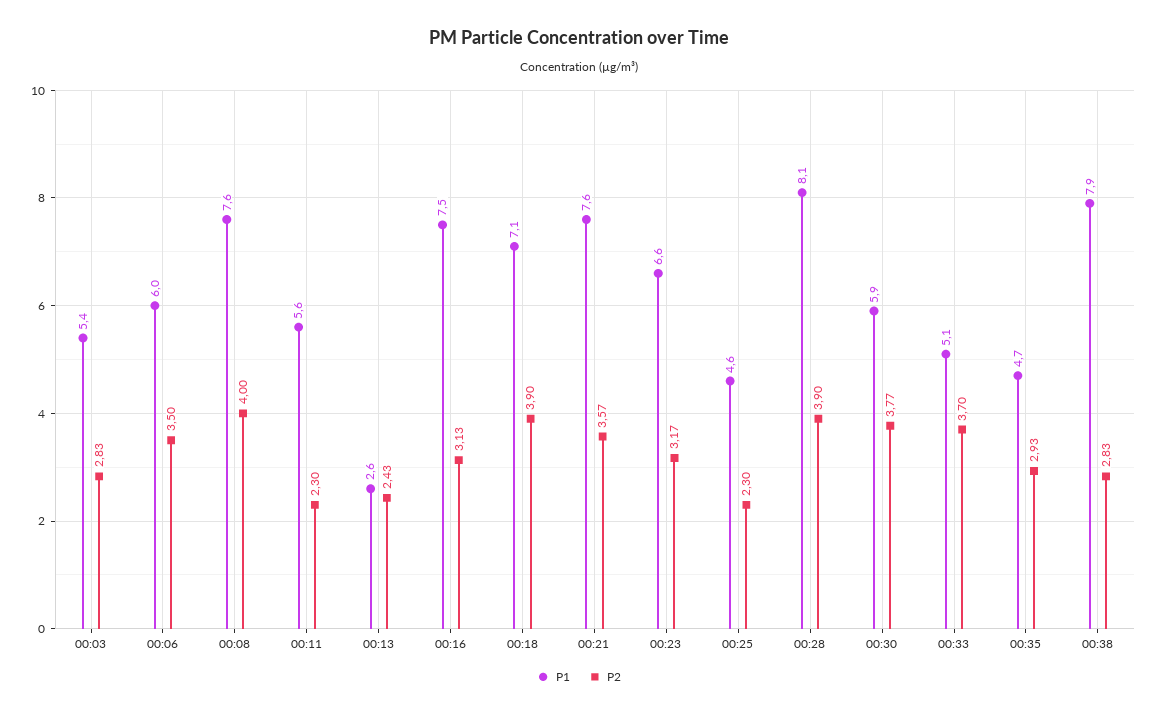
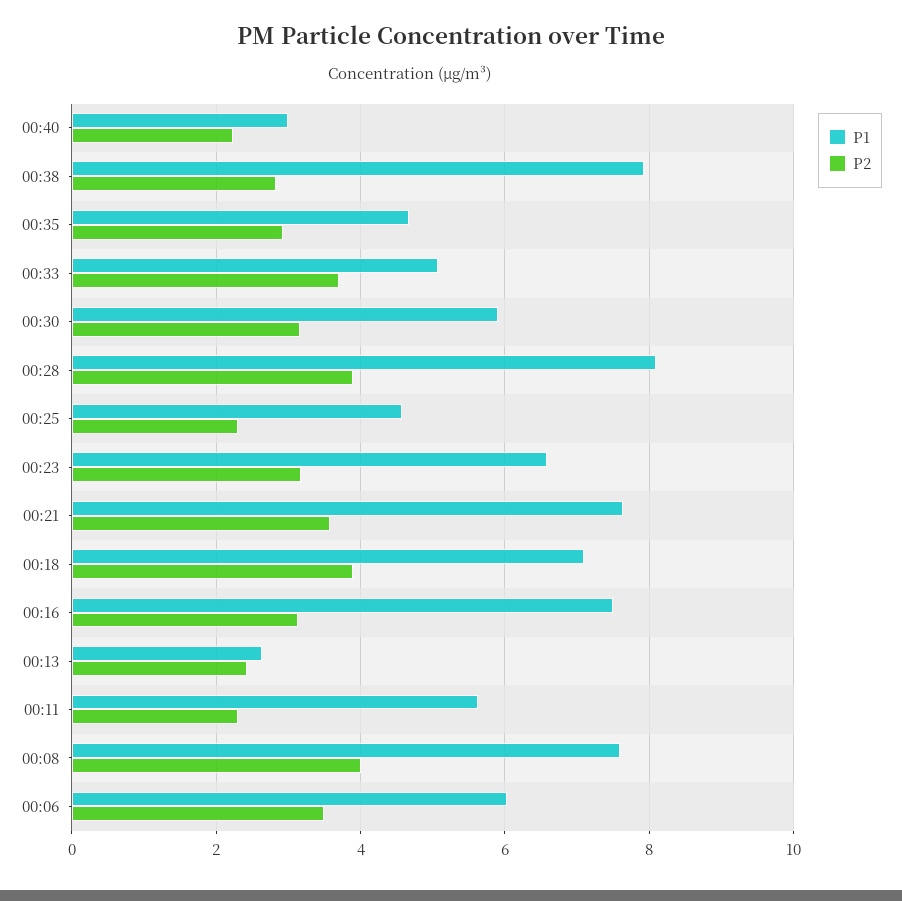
P1, 00:03: 5.4 -> none
P2, 00:03: 2.83 -> none
P2, 00:30: 3.77 -> 3.2
P1, 00:40: none -> 3
P2, 00:40: none -> 2.2

